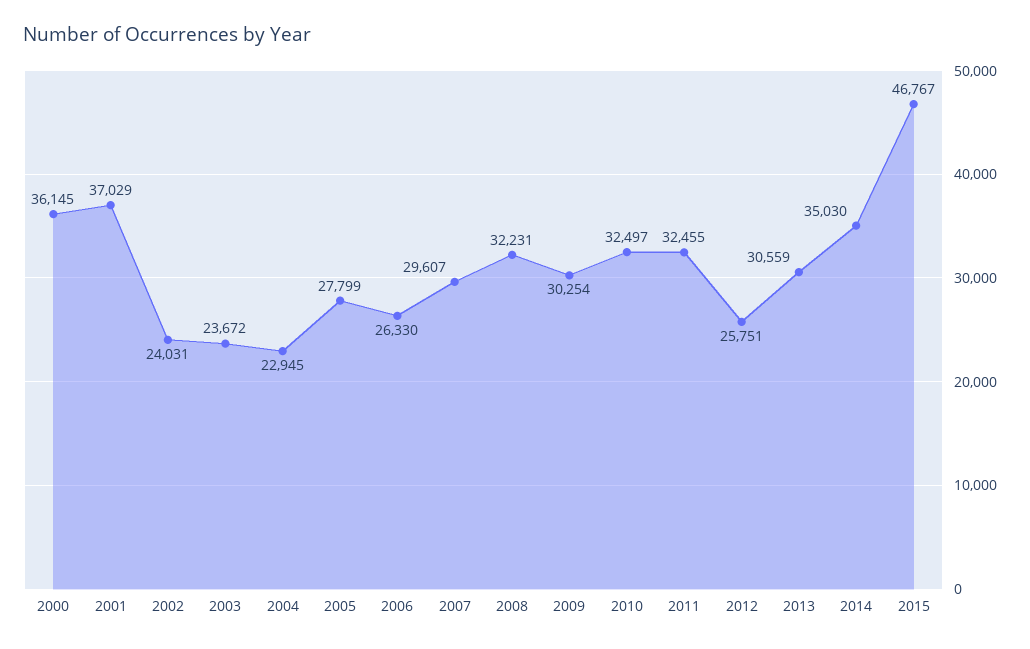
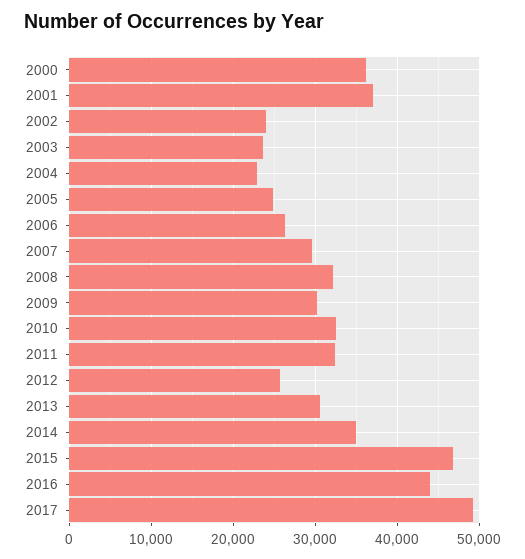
2005: 27799 -> 25000
2016: none -> 44000
2017: none -> 49000

